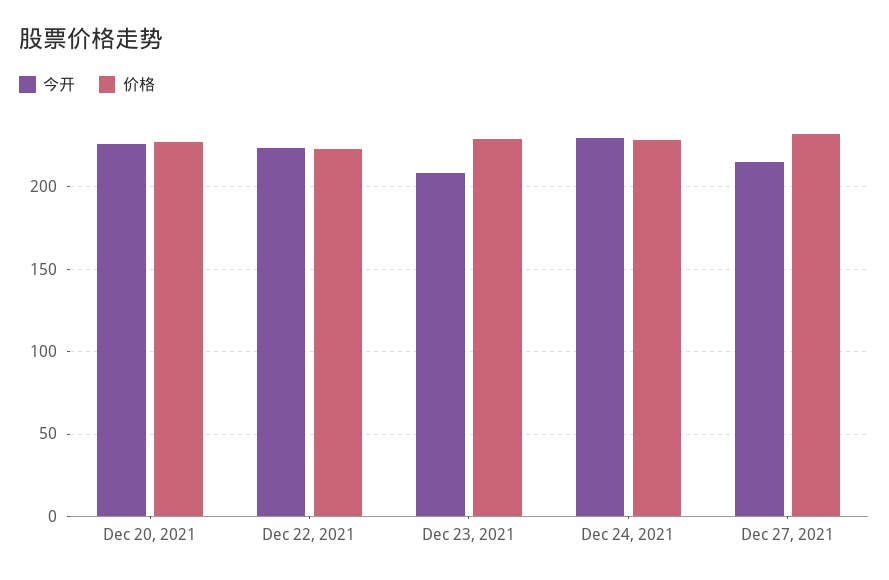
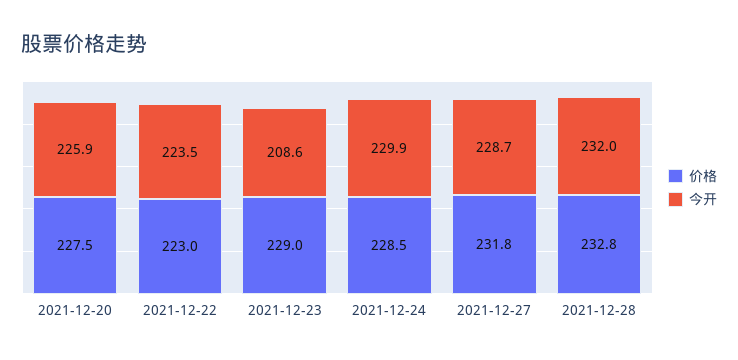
今开, Dec 27, 2021: 215 -> 228.7
价格, 2021-12-28: none -> 232.8
今开, 2021-12-28: none -> 232

